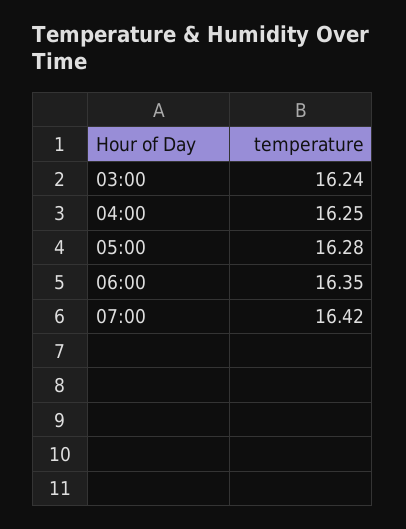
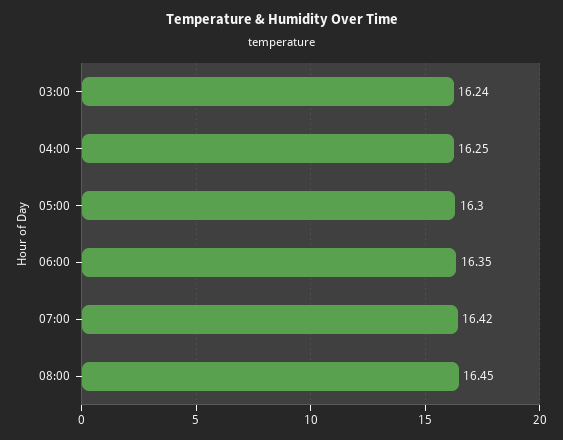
05:00: 16.28 -> 16.3
08:00: none -> 16.45

